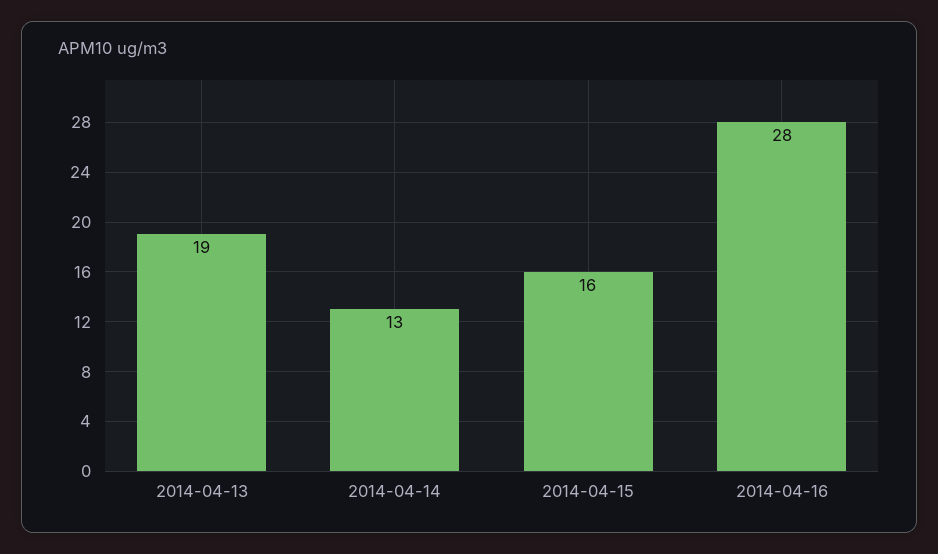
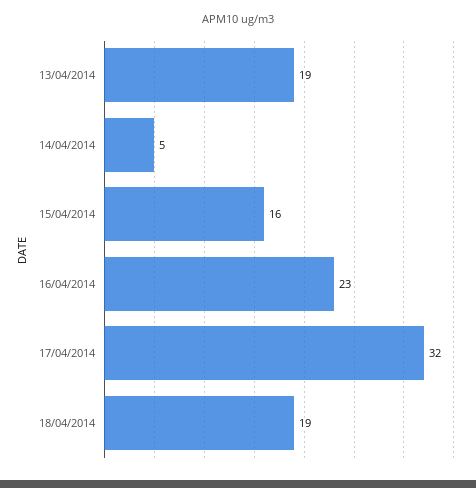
2014-04-14: 13 -> 5
2014-04-16: 28 -> 23
17/04/2014: none -> 32
18/04/2014: none -> 19

